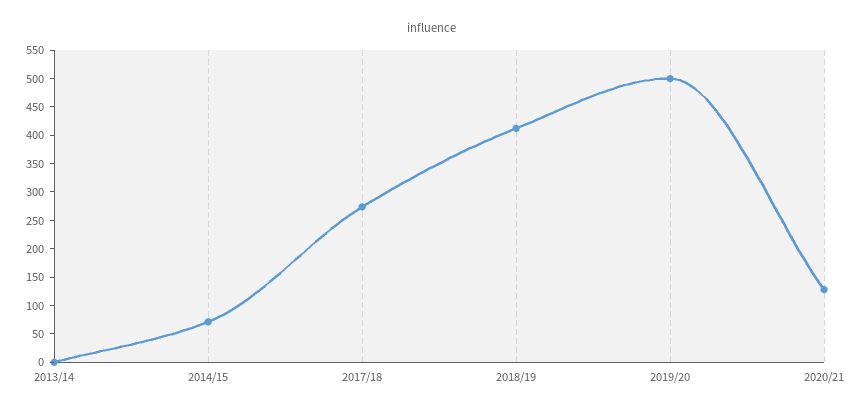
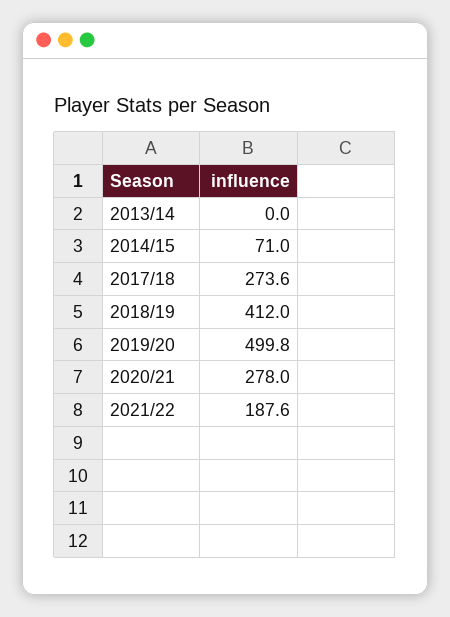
2020/21: 125 -> 278
2021/22: none -> 187.6

